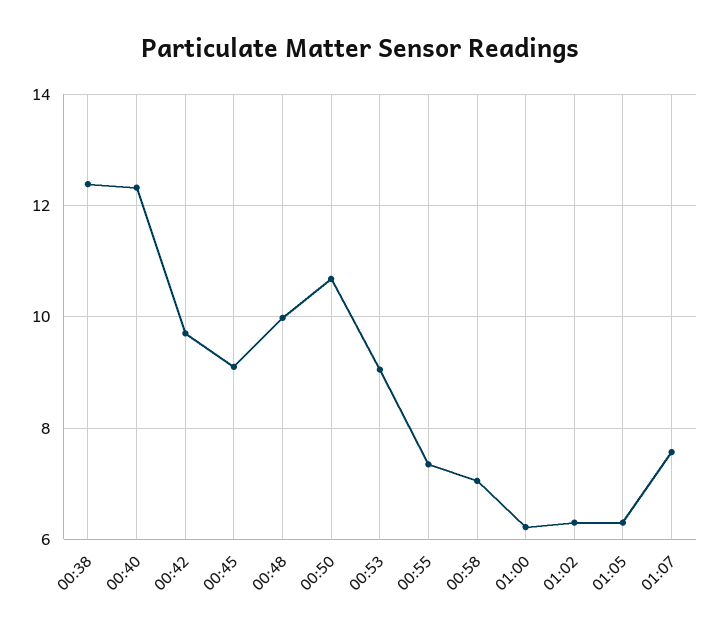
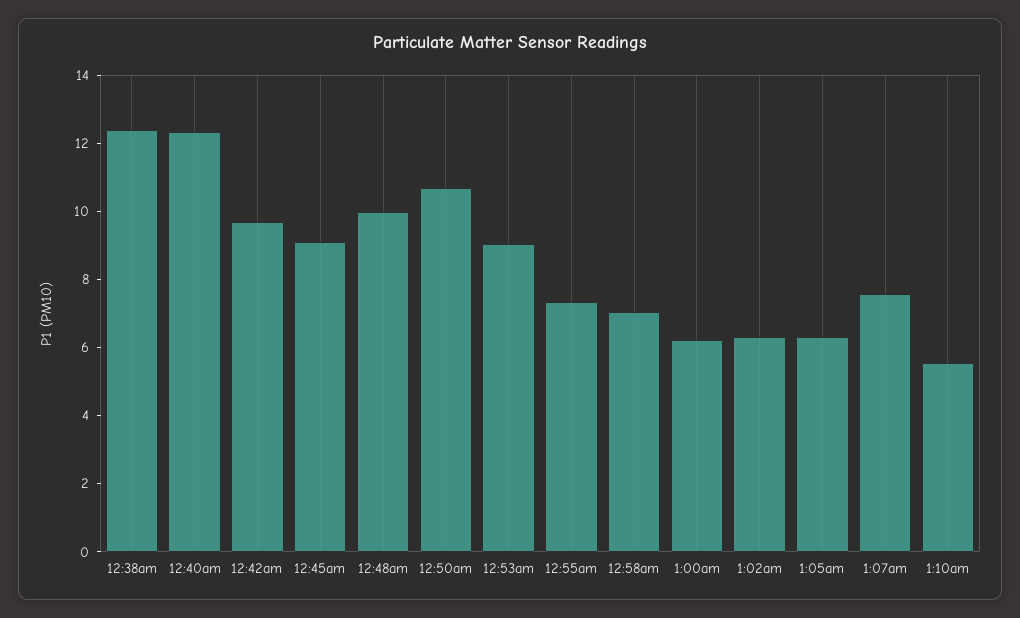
1:10am: none -> 5.5

